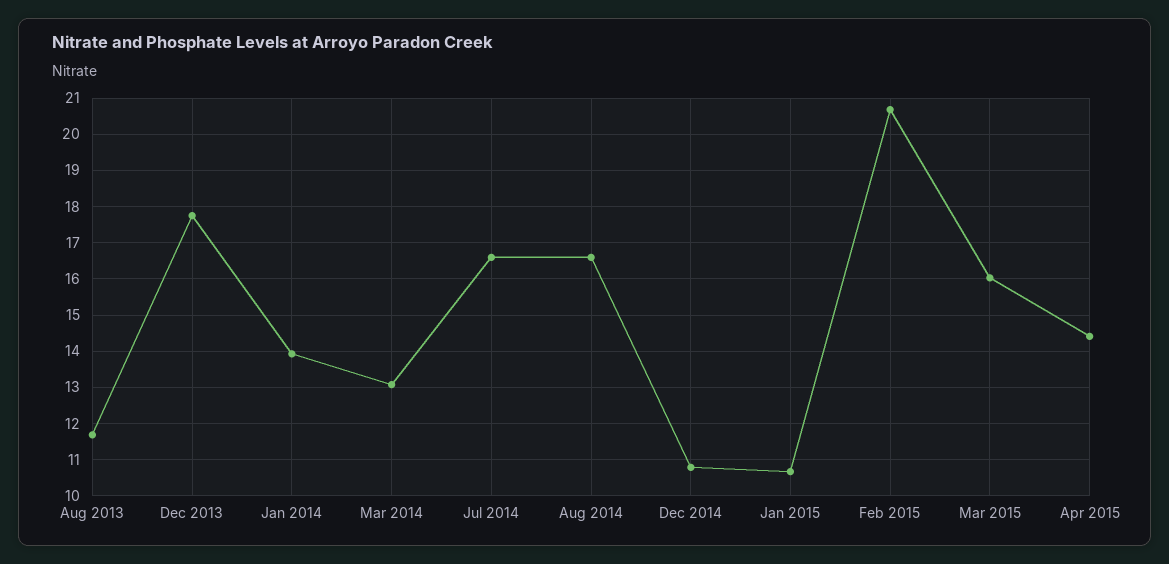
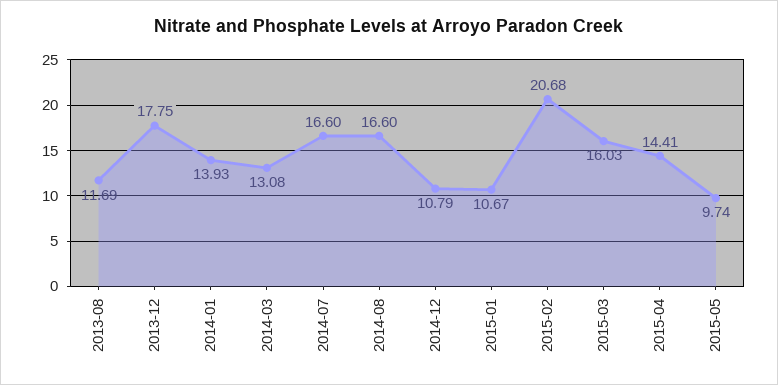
2015-05: none -> 9.74

